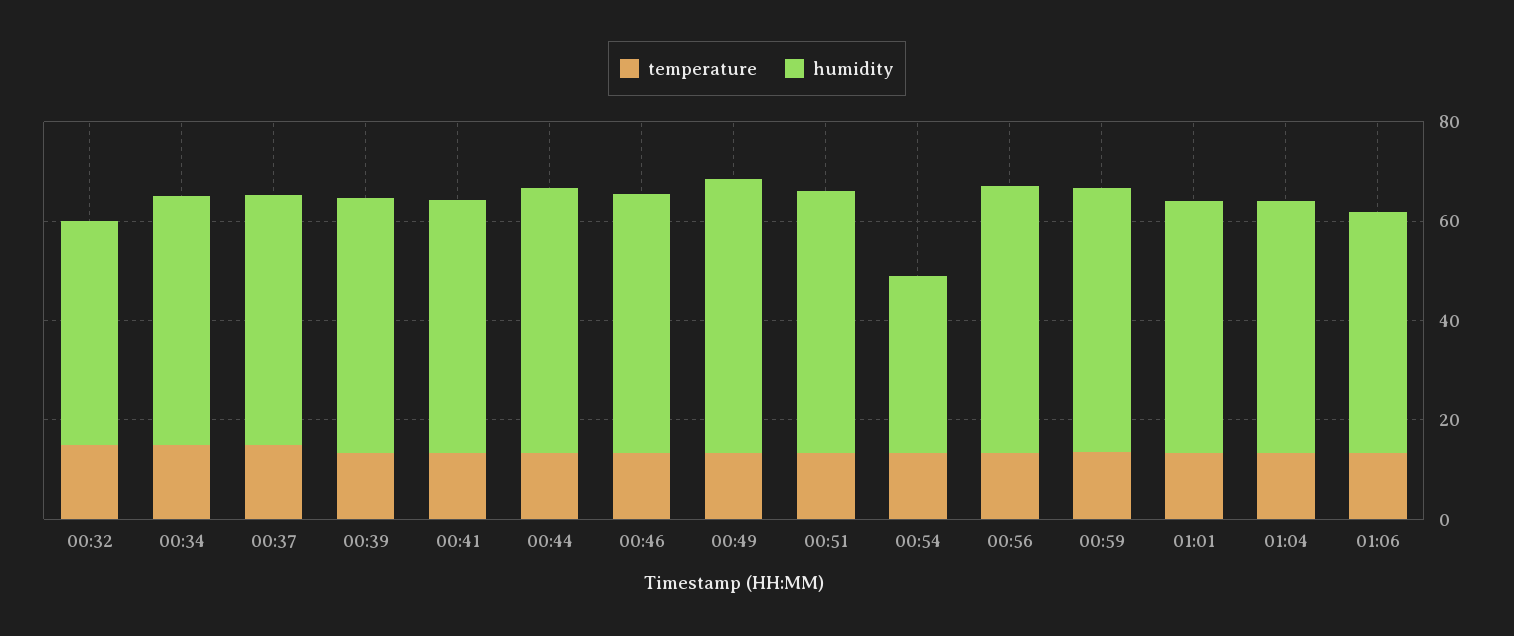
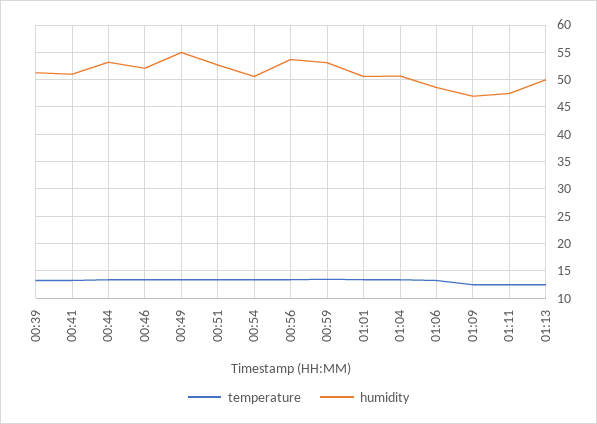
temperature, 00:32: 15 -> none
humidity, 00:32: 45 -> none
temperature, 00:34: 15 -> none
humidity, 00:34: 50 -> none
temperature, 00:37: 15 -> none
humidity, 00:37: 50 -> none
humidity, 00:54: 35 -> 50
temperature, 01:09: none -> 12.5
humidity, 01:09: none -> 47.5
temperature, 01:11: none -> 12.5
humidity, 01:11: none -> 47.5
temperature, 01:13: none -> 12.5
humidity, 01:13: none -> 50

